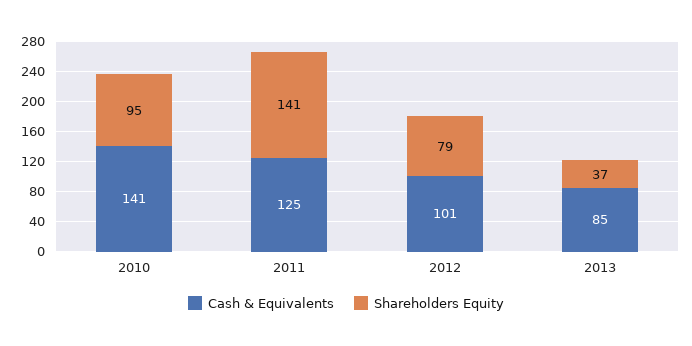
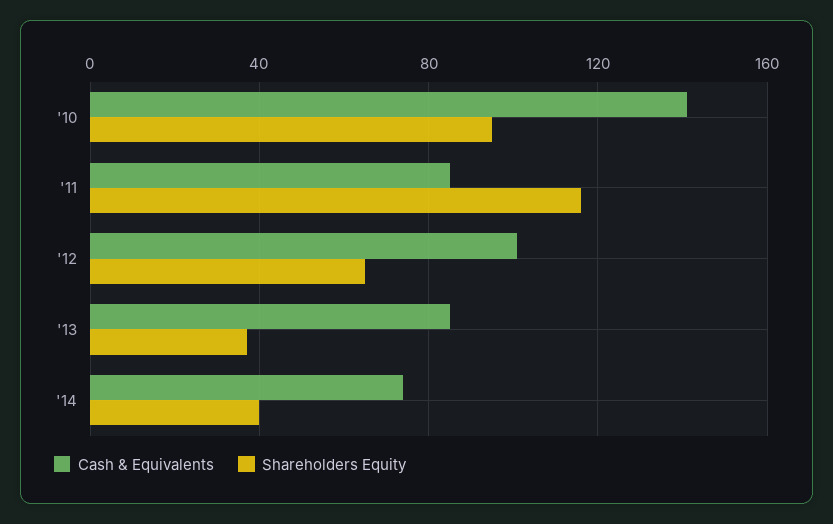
Cash & Equivalents, 2011: 125 -> 85
Shareholders Equity, 2011: 141 -> 115
Shareholders Equity, 2012: 79 -> 65
Cash & Equivalents, '14: none -> 75
Shareholders Equity, '14: none -> 40

